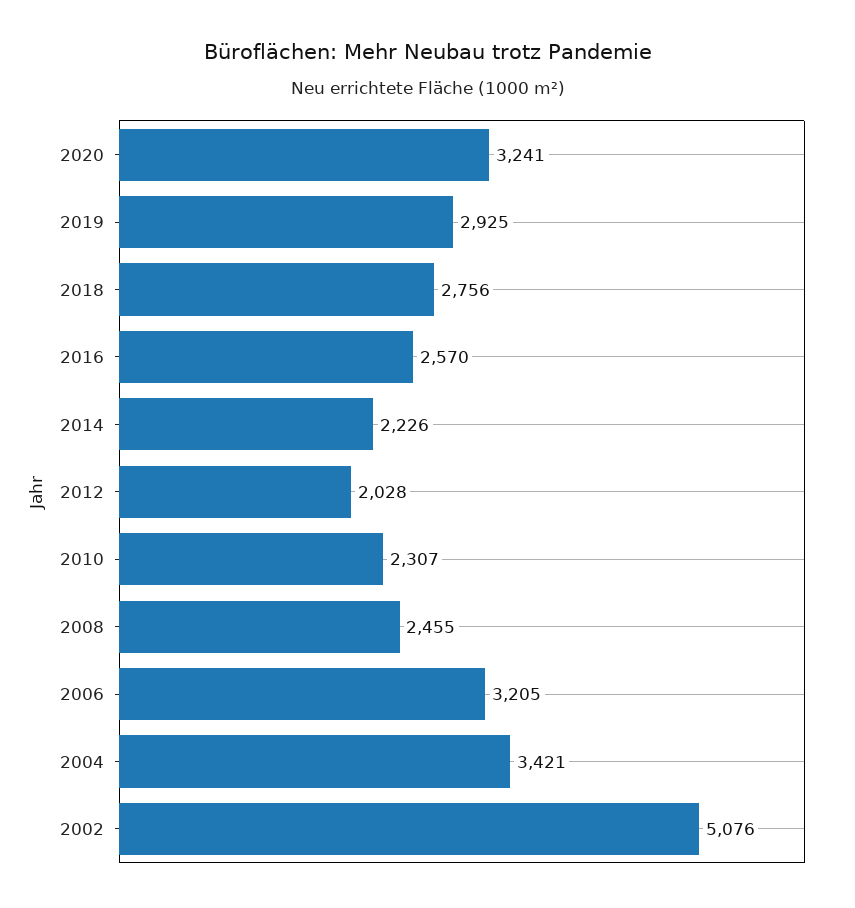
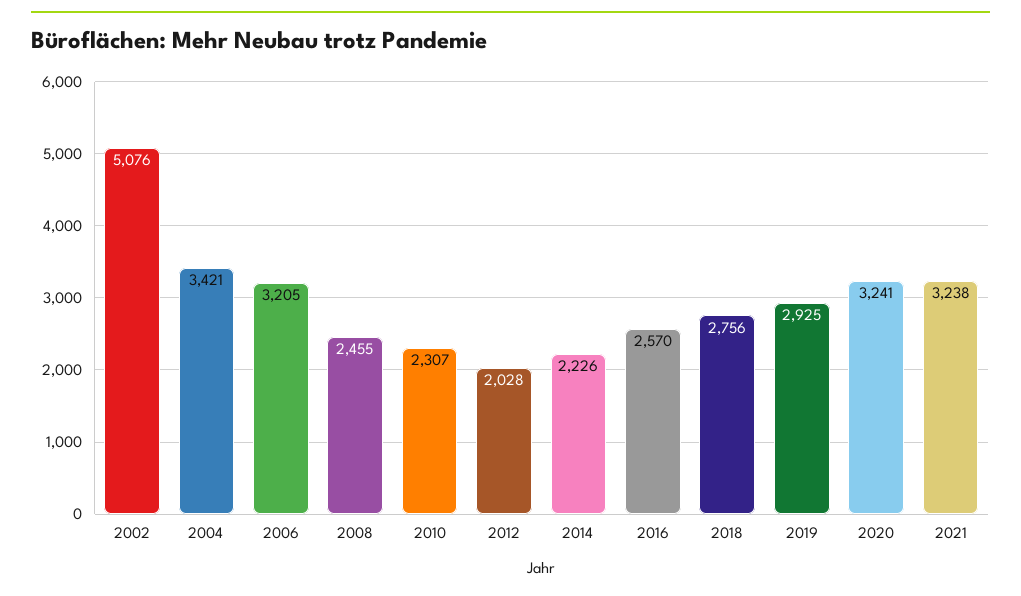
2021: none -> 3238

